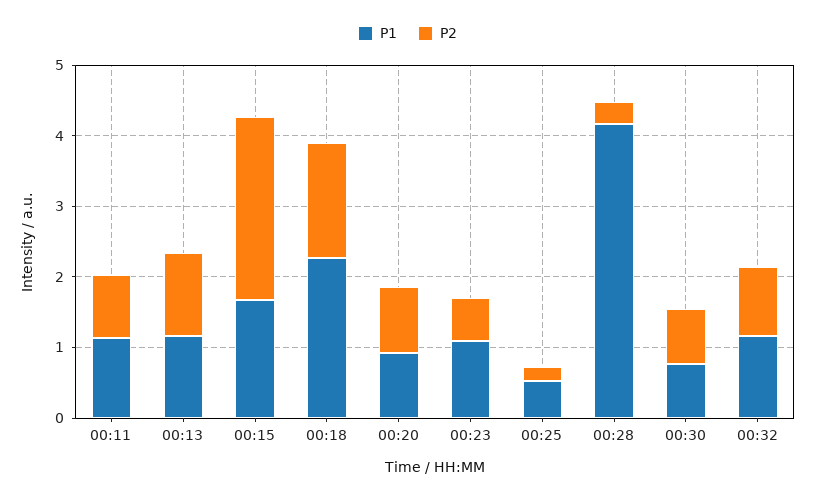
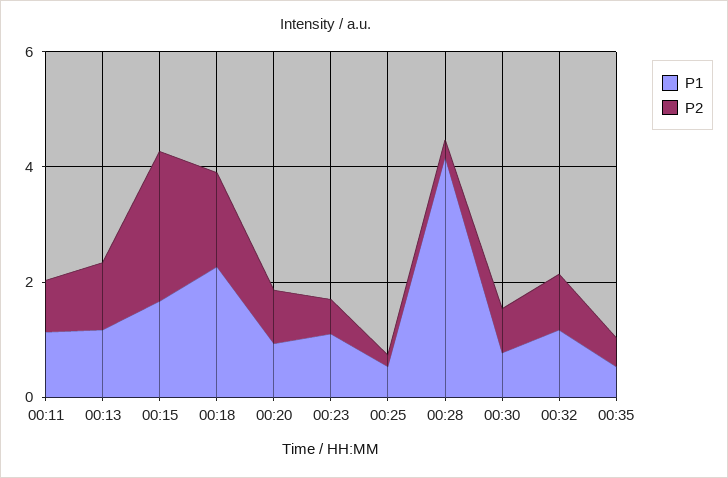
P1, 00:35: none -> 0.5
P2, 00:35: none -> 0.5

